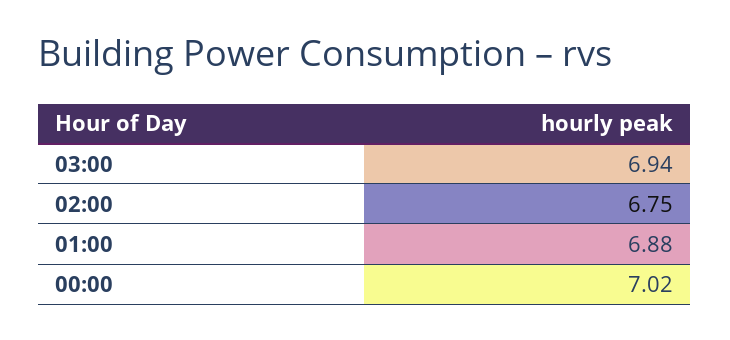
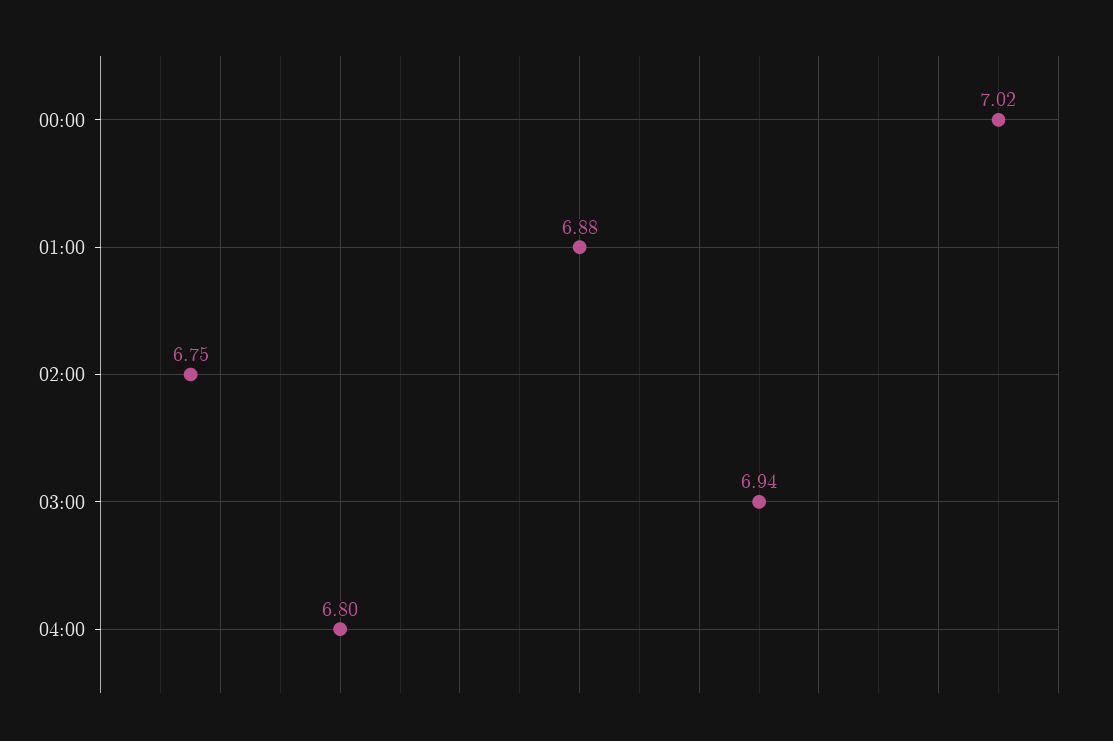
04:00: none -> 6.8

